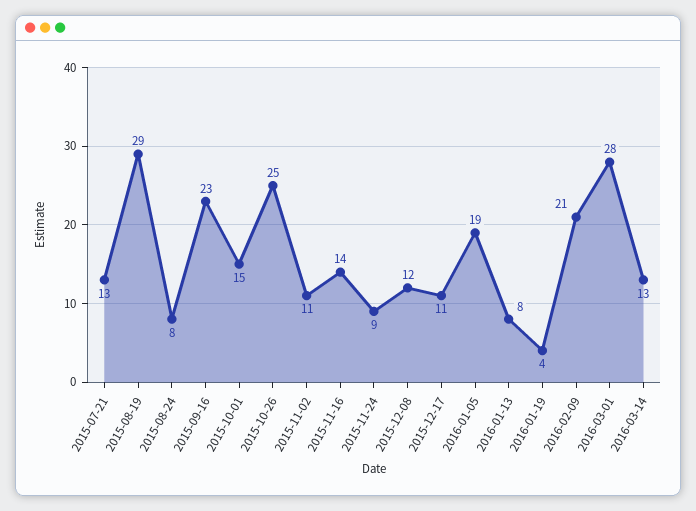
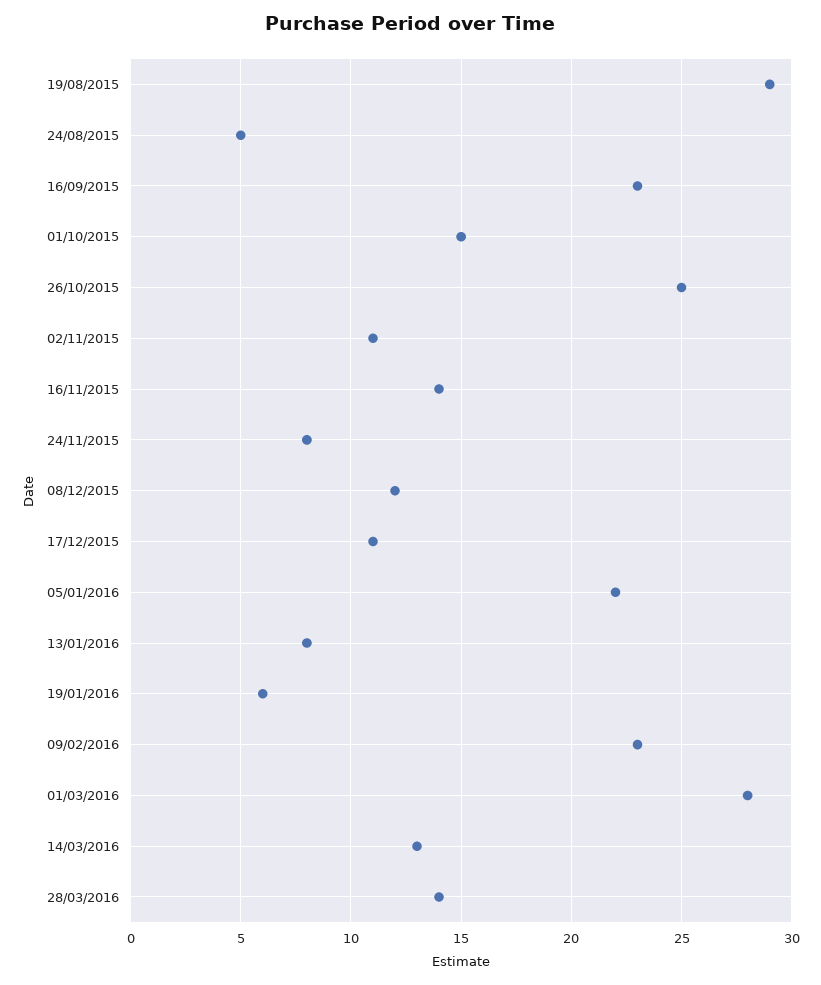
2015-07-21: 13 -> none
2015-08-24: 8 -> 5
2015-11-24: 9 -> 8
2016-01-05: 19 -> 22
2016-01-19: 4 -> 6
2016-02-09: 21 -> 23
28/03/2016: none -> 14

